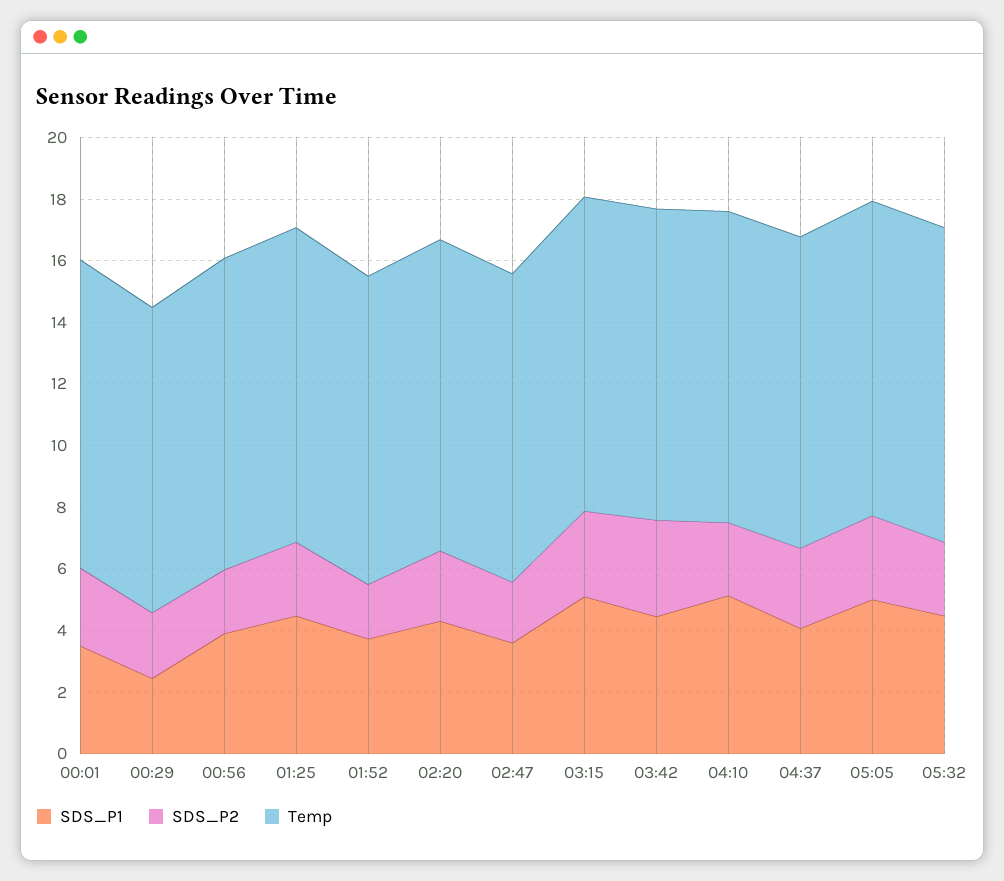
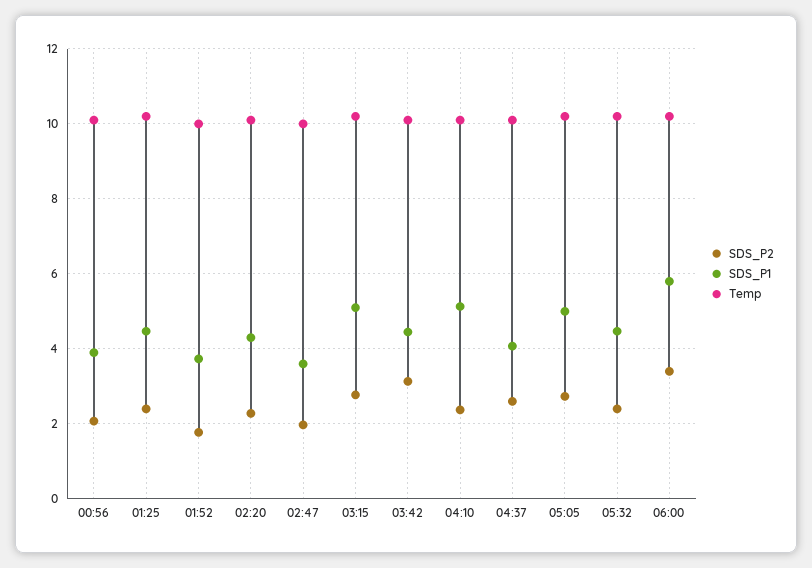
SDS_P1, 00:01: 3.5 -> none
SDS_P2, 00:01: 2.5 -> none
Temp, 00:01: 10 -> none
SDS_P1, 00:29: 2.5 -> none
SDS_P2, 00:29: 2 -> none
Temp, 00:29: 10 -> none
SDS_P2, 06:00: none -> 3.4
SDS_P1, 06:00: none -> 5.8
Temp, 06:00: none -> 10.2

